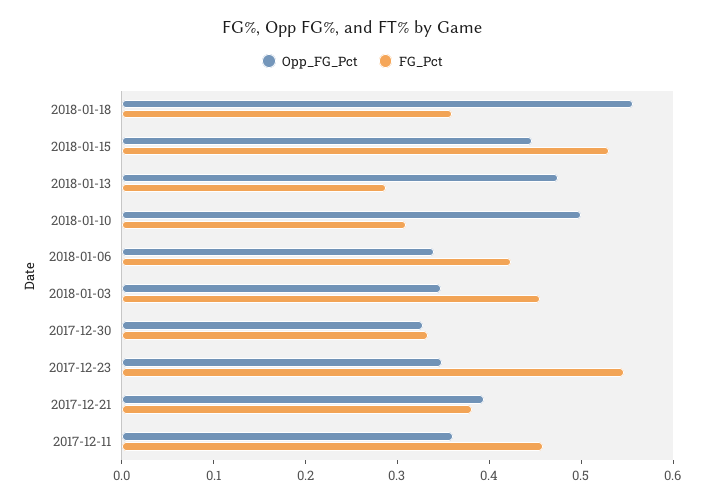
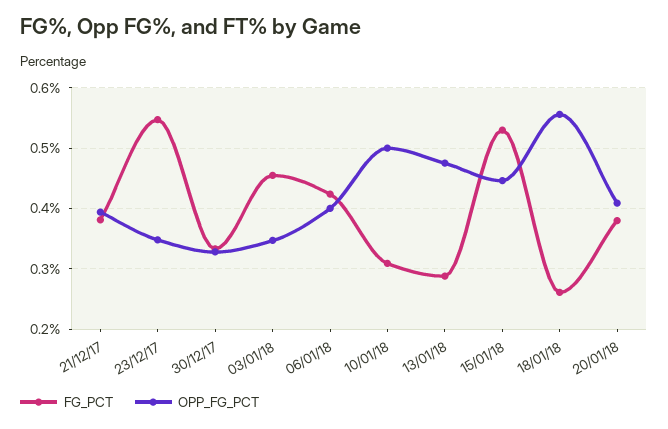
FG_Pct, 2018-01-18: 0.36 -> 0.26
Opp_FG_Pct, 2018-01-06: 0.34 -> 0.4
Opp_FG_Pct, 2017-12-11: 0.36 -> none
FG_Pct, 2017-12-11: 0.46 -> none
FG_Pct, 20/01/18: none -> 0.38
Opp_FG_Pct, 20/01/18: none -> 0.41

